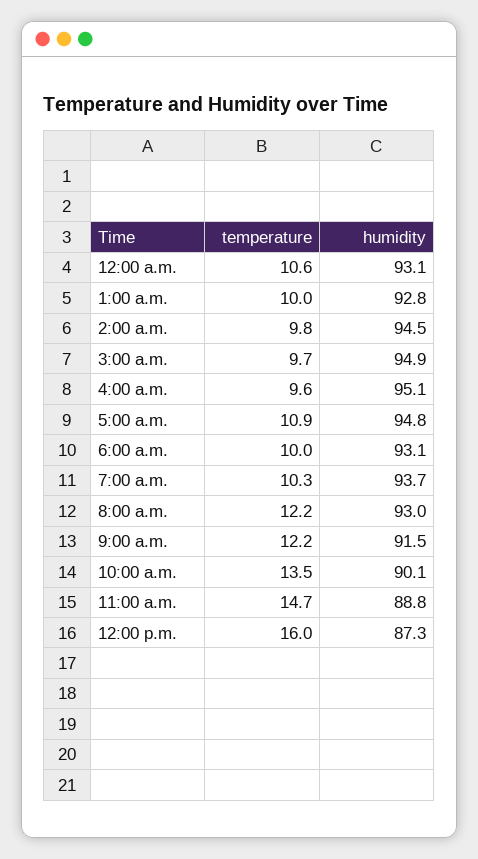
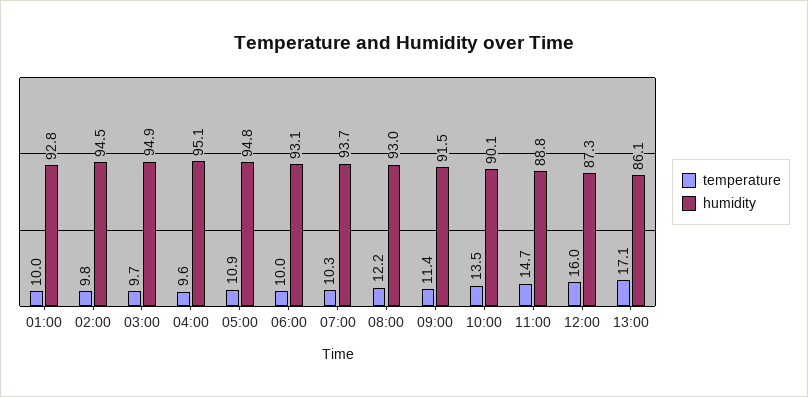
temperature, 12:00 a.m.: 10.6 -> none
humidity, 12:00 a.m.: 93.1 -> none
temperature, 9:00 a.m.: 12.2 -> 11.4
temperature, 13:00: none -> 17.1
humidity, 13:00: none -> 86.1

